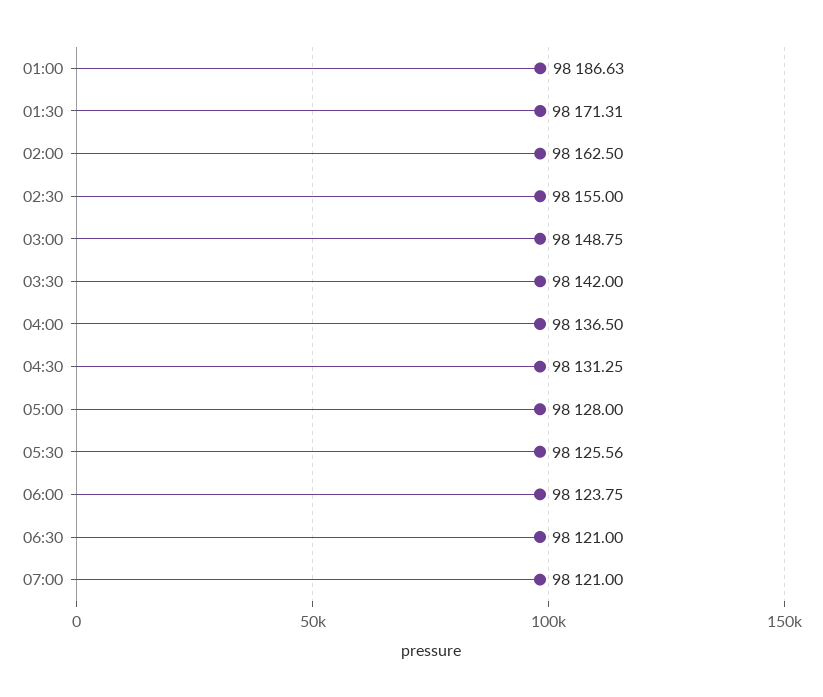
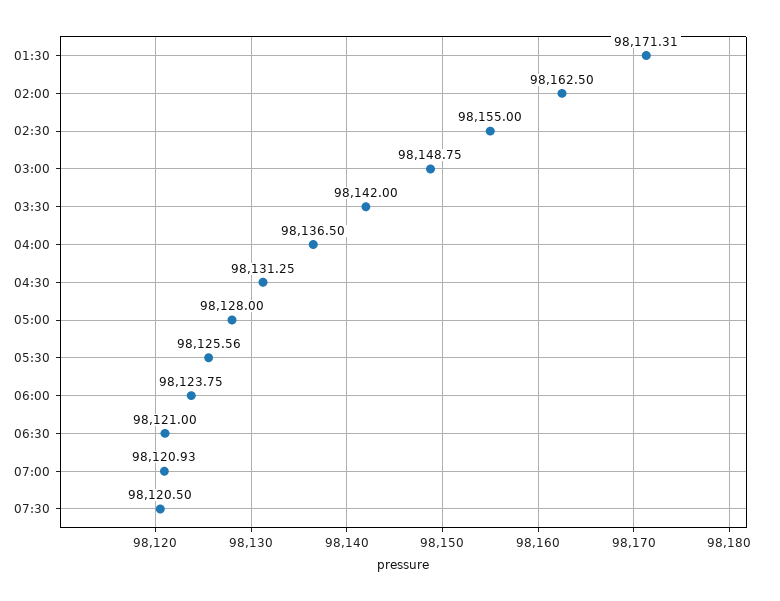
01:00: 98186.63 -> none
07:00: 98121 -> 98120.93
07:30: none -> 98120.5

